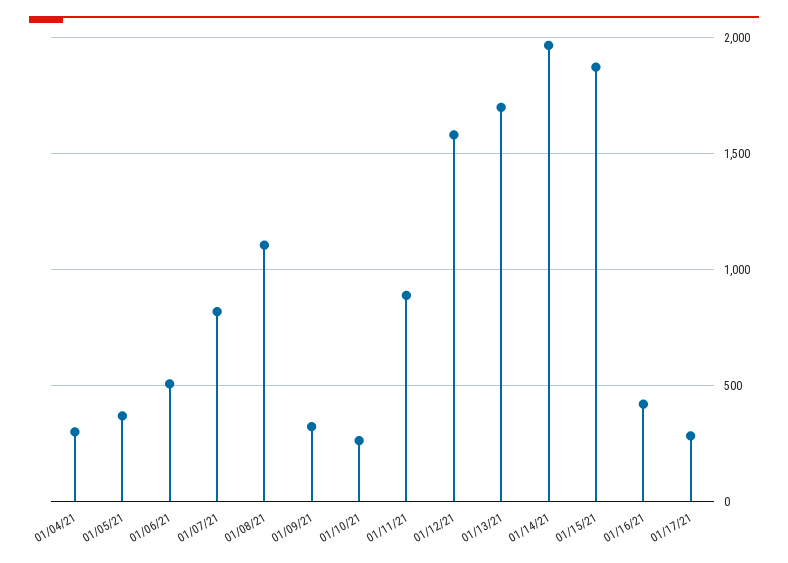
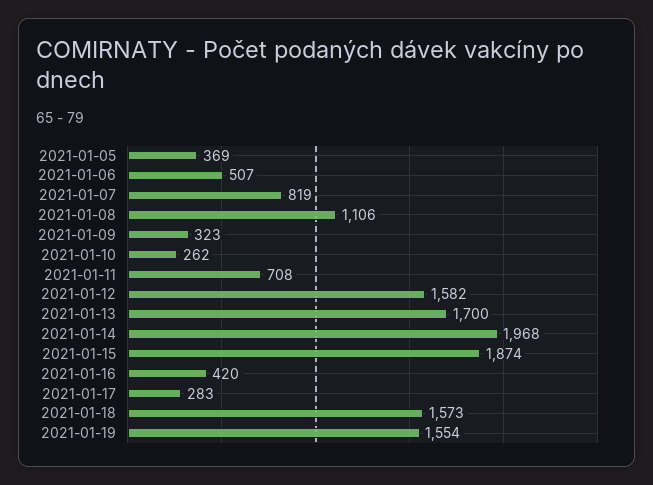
01/04/21: 300 -> none
01/11/21: 900 -> 708
2021-01-18: none -> 1573
2021-01-19: none -> 1554

